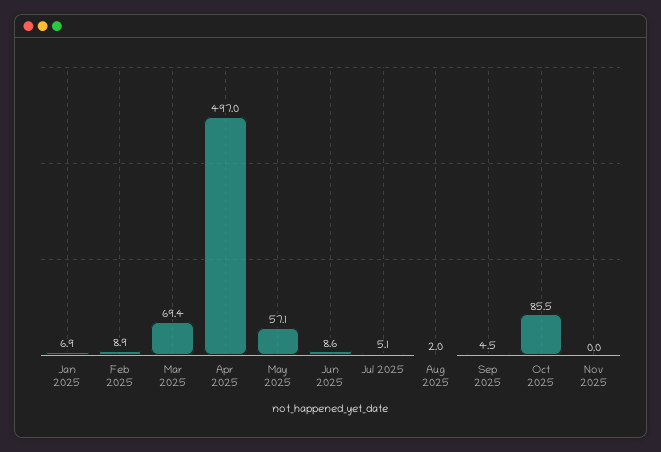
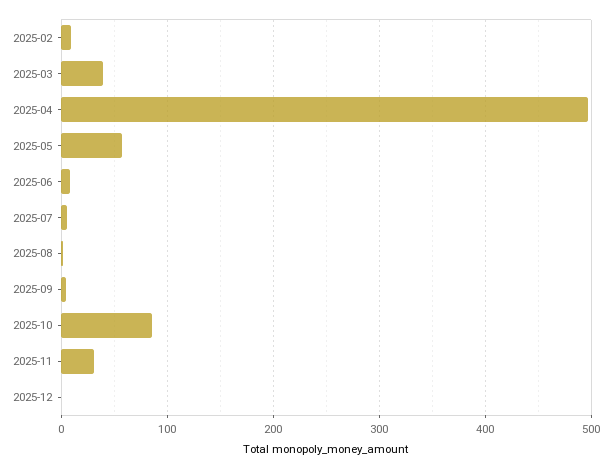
Jan 2025: 6.9 -> none
Mar 2025: 69.4 -> 40
Nov 2025: 0 -> 30
2025-12: none -> 0

